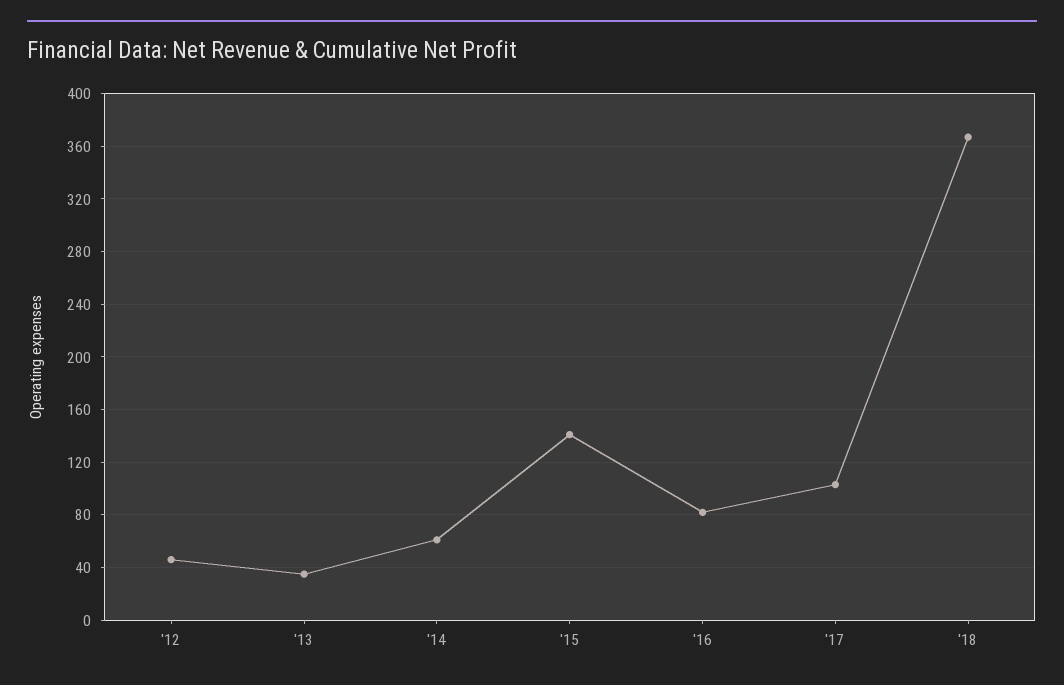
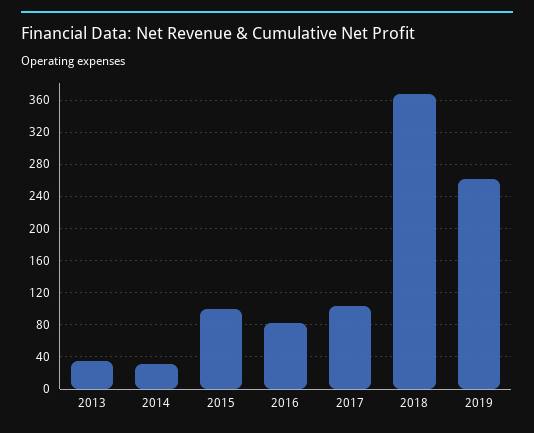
'12: 45 -> none
'14: 60 -> 30
'15: 140 -> 100
2019: none -> 260

